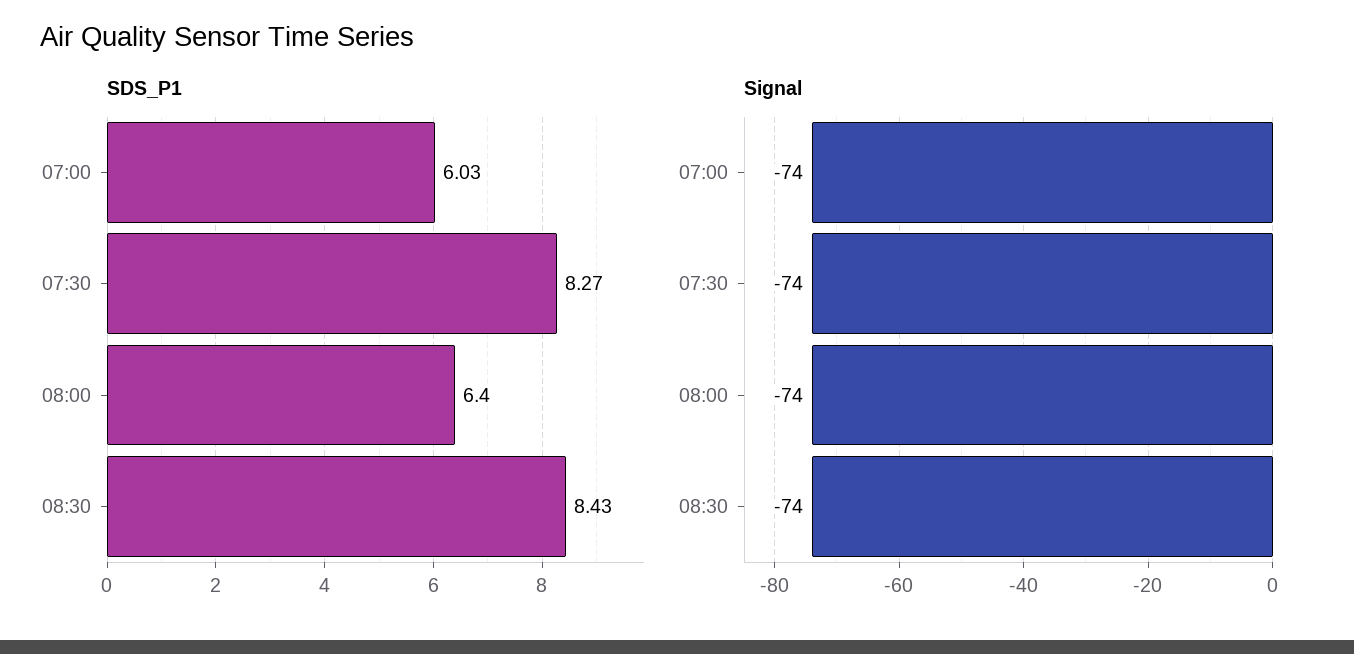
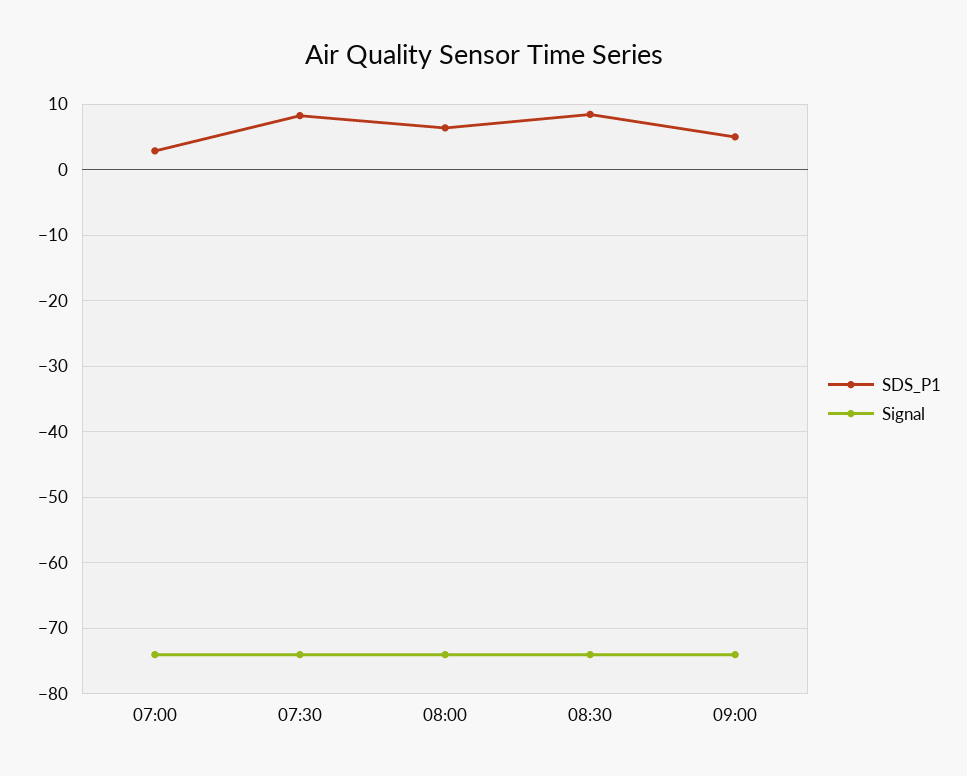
SDS_P1, 07:00: 6.03 -> 3
SDS_P1, 09:00: none -> 5
Signal, 09:00: none -> -74

